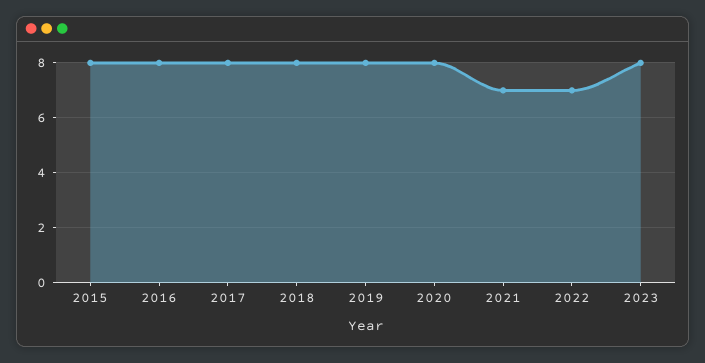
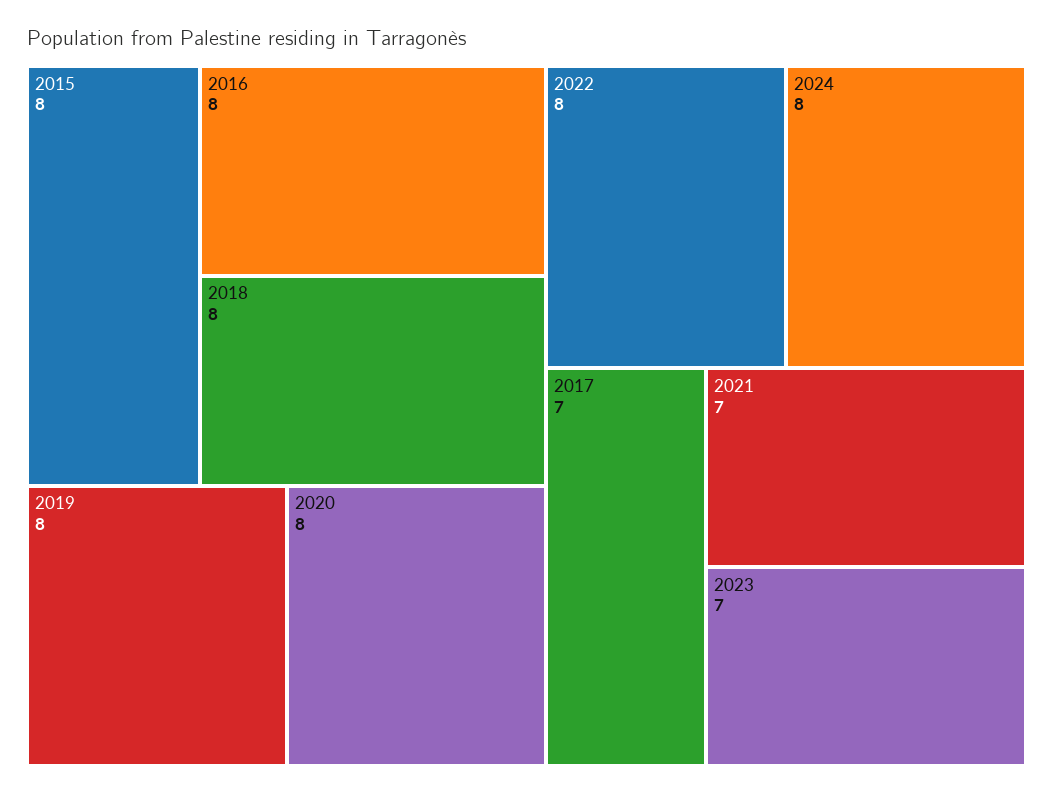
2017: 8 -> 7
2022: 7 -> 8
2023: 8 -> 7
2024: none -> 8

